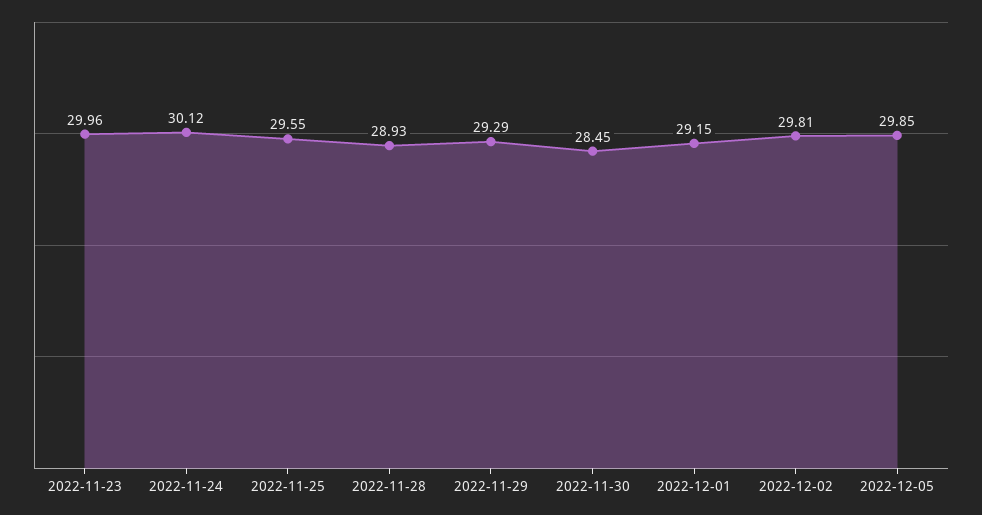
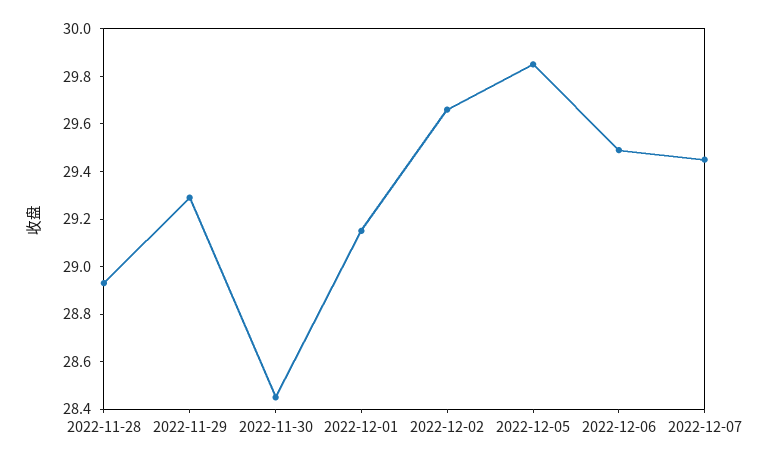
2022-11-23: 29.96 -> none
2022-11-24: 30.12 -> none
2022-11-25: 29.55 -> none
2022-12-02: 29.81 -> 29.65
2022-12-06: none -> 29.5
2022-12-07: none -> 29.45

